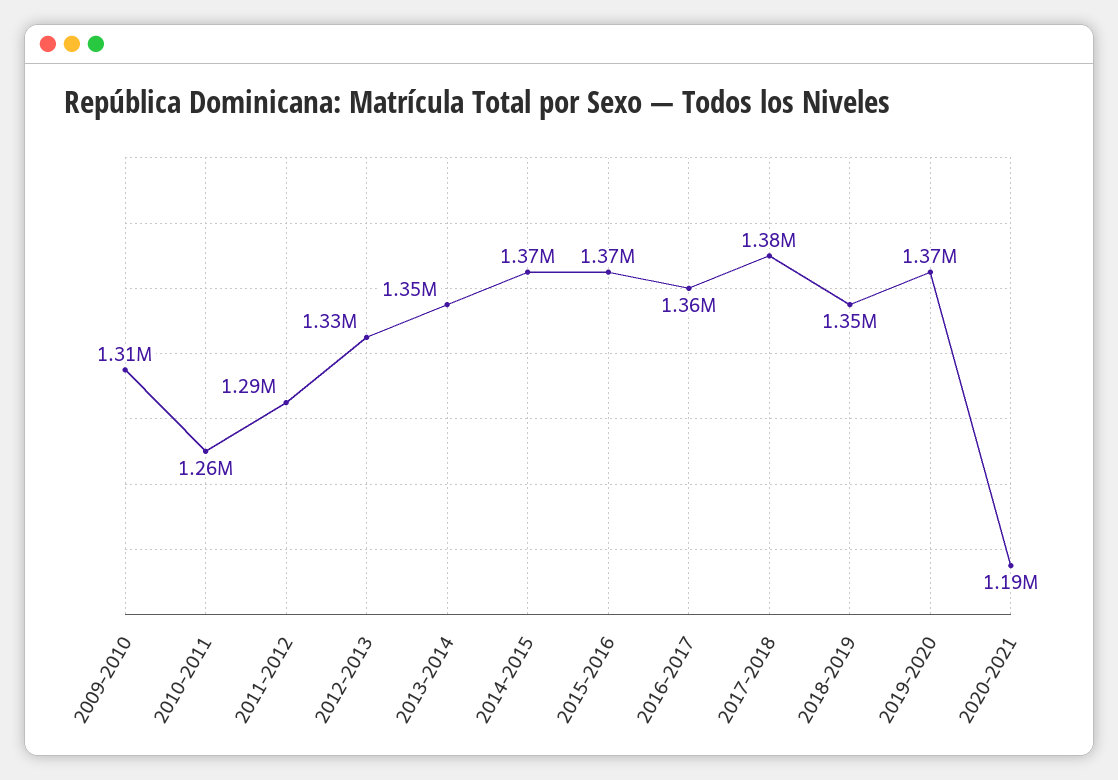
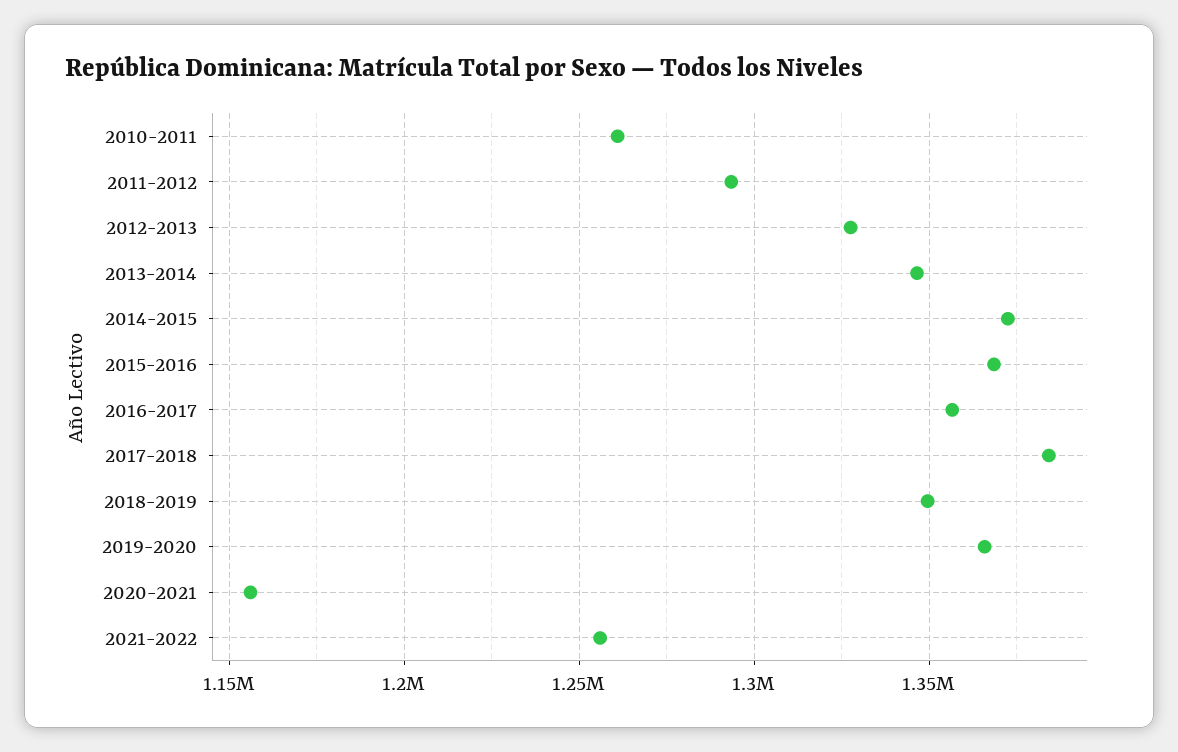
2009-2010: 1310000 -> none
2020-2021: 1190000 -> 1155000
2021-2022: none -> 1255000

